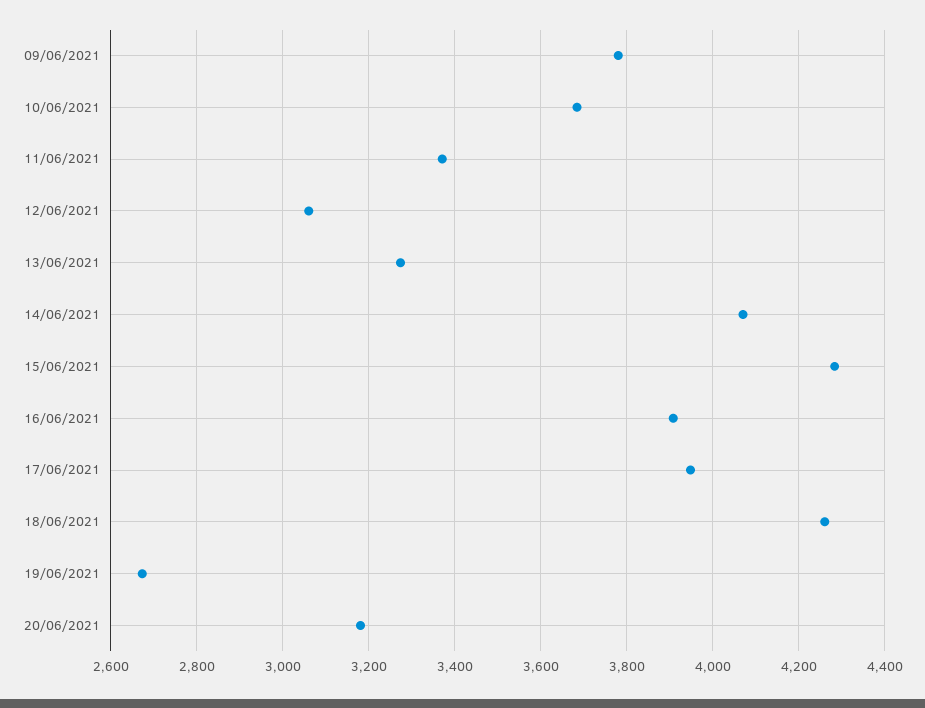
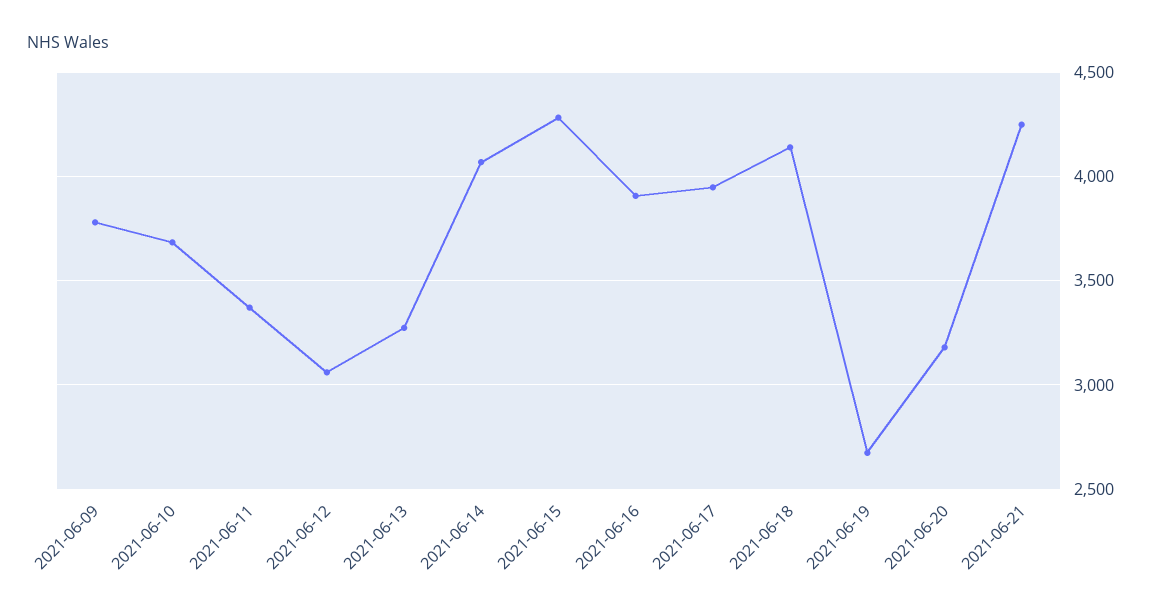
18/06/2021: 4260 -> 4150
2021-06-21: none -> 4250

